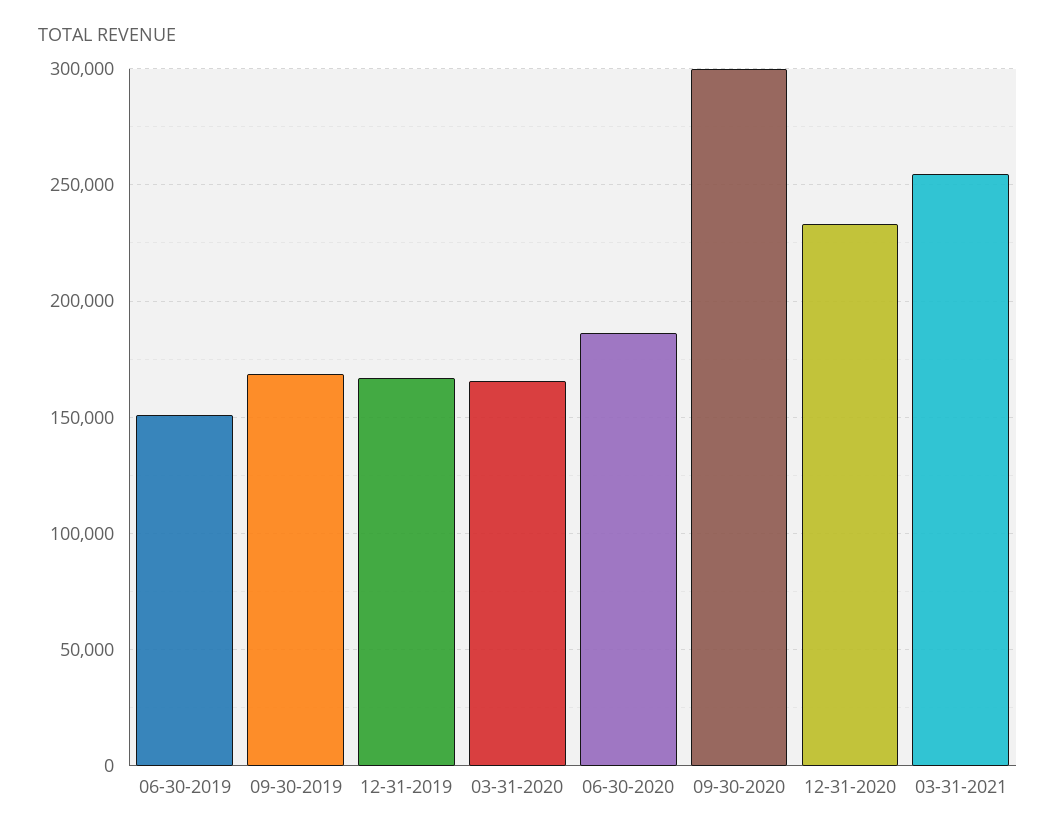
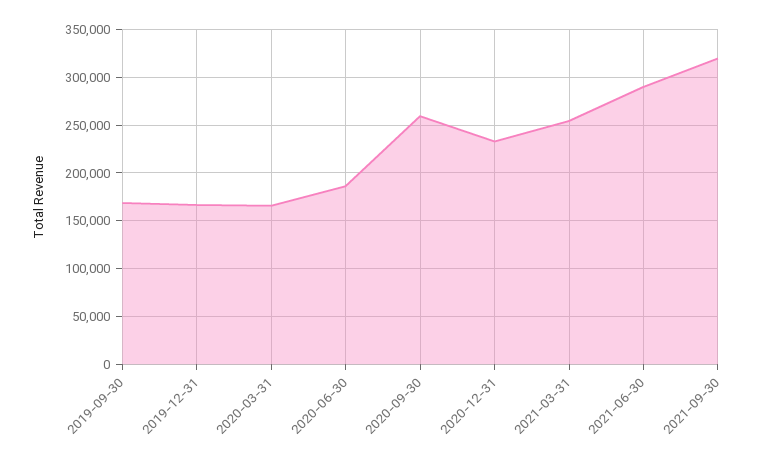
06-30-2019: 150000 -> none
09-30-2020: 300000 -> 260000
2021-06-30: none -> 290000
2021-09-30: none -> 320000

